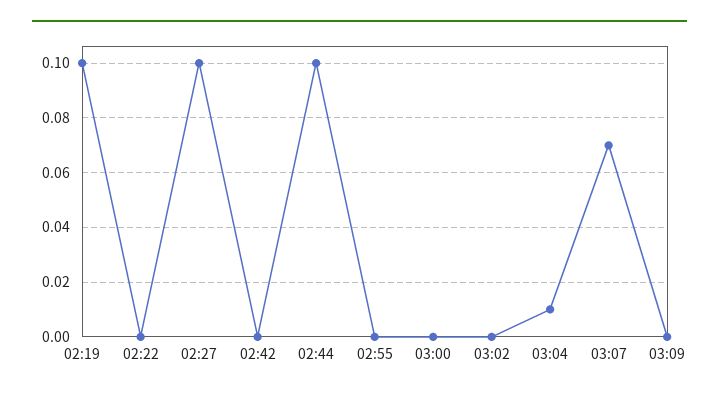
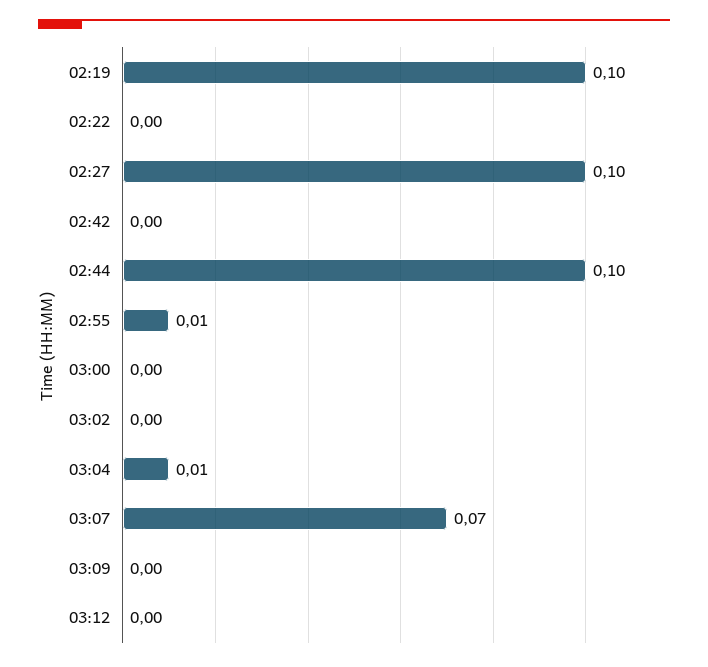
02:55: 0 -> 0.01
03:12: none -> 0

